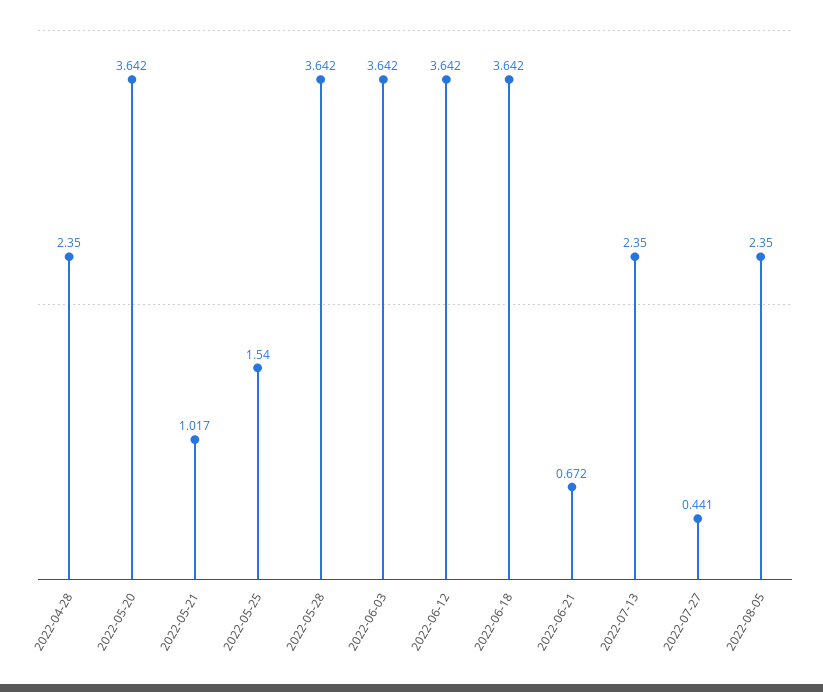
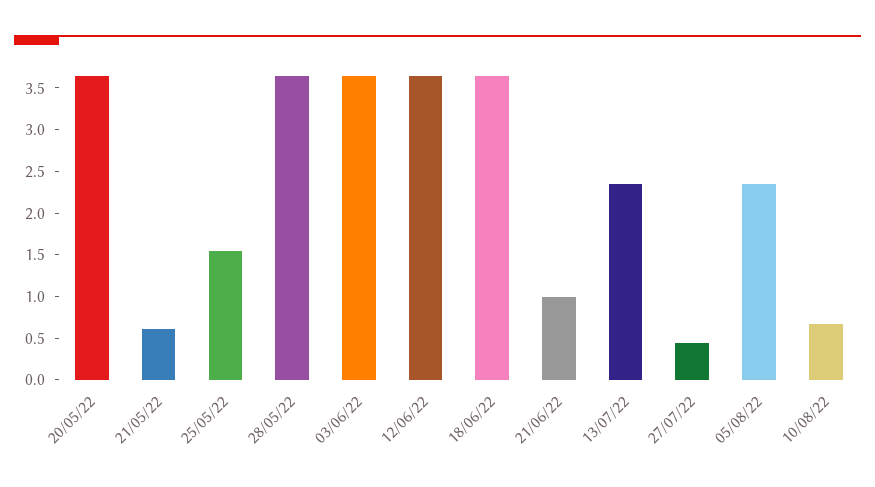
2022-04-28: 2.35 -> none
2022-05-21: 1.017 -> 0.6
2022-06-21: 0.672 -> 1
10/08/22: none -> 0.7

